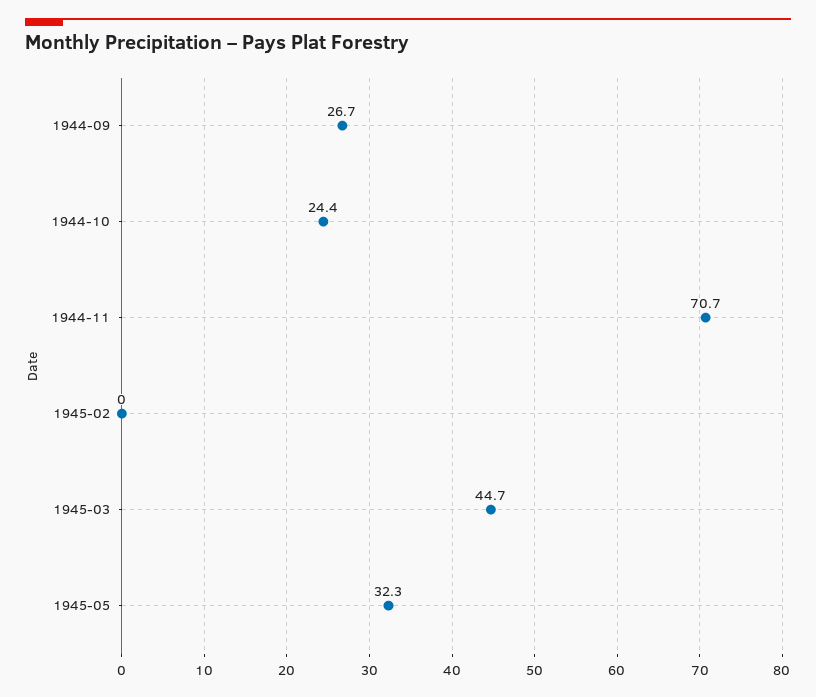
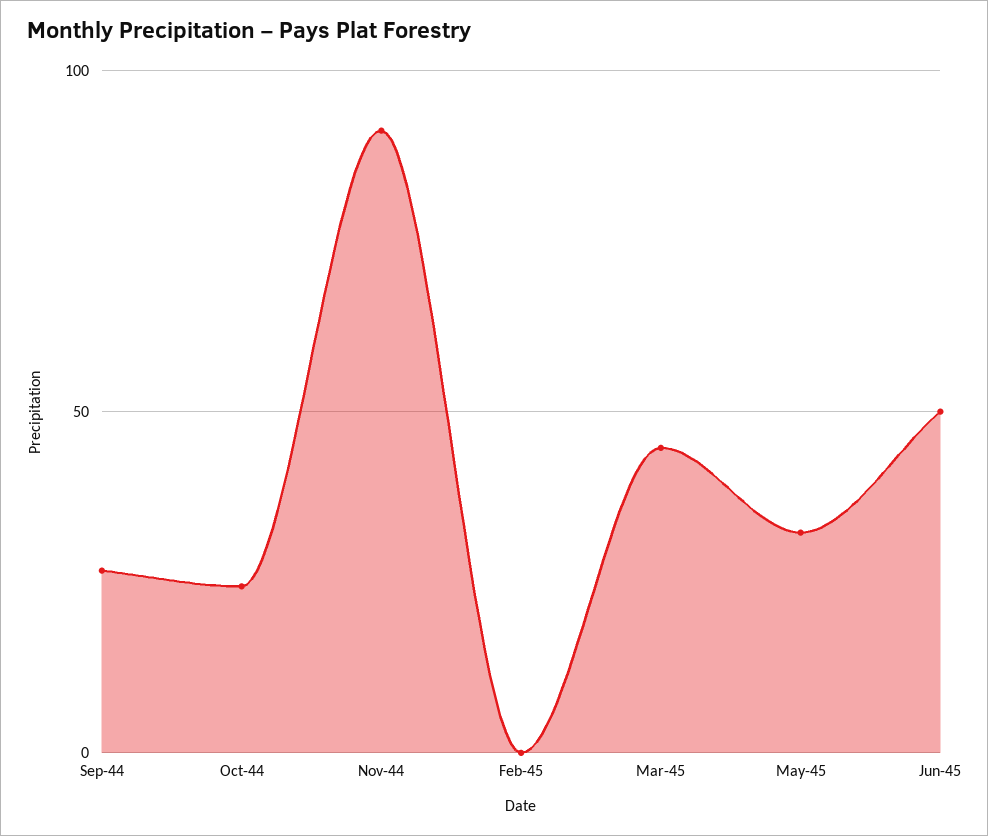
1944-11: 70.7 -> 90
Jun-45: none -> 50

